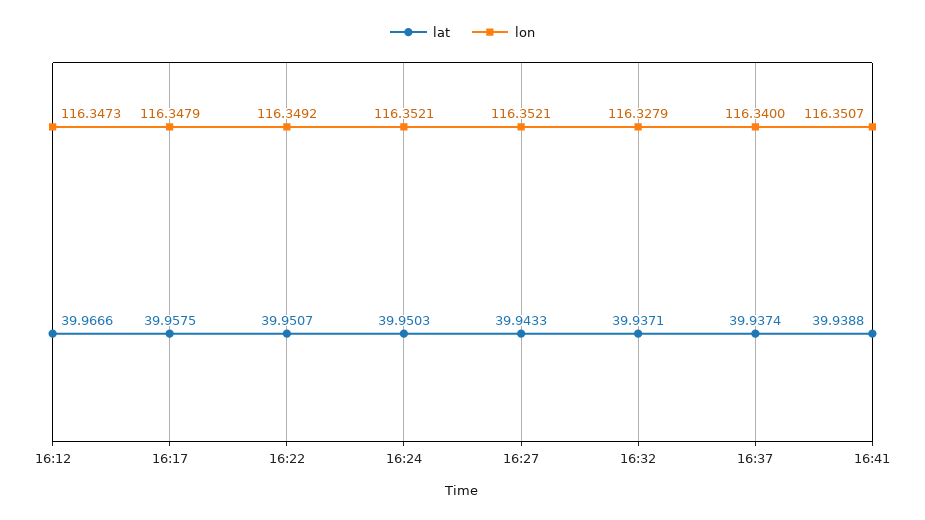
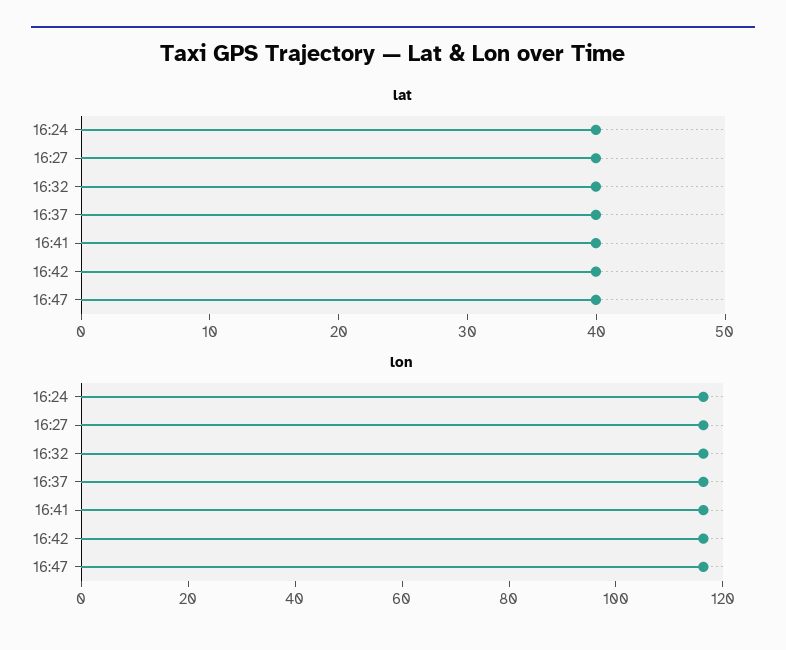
lat, 16:12: 39.9666 -> none
lon, 16:12: 116.3473 -> none
lat, 16:17: 39.9575 -> none
lon, 16:17: 116.3479 -> none
lat, 16:22: 39.9507 -> none
lon, 16:22: 116.3492 -> none
lat, 16:42: none -> 40
lat, 16:47: none -> 40
lon, 16:42: none -> 115
lon, 16:47: none -> 115

